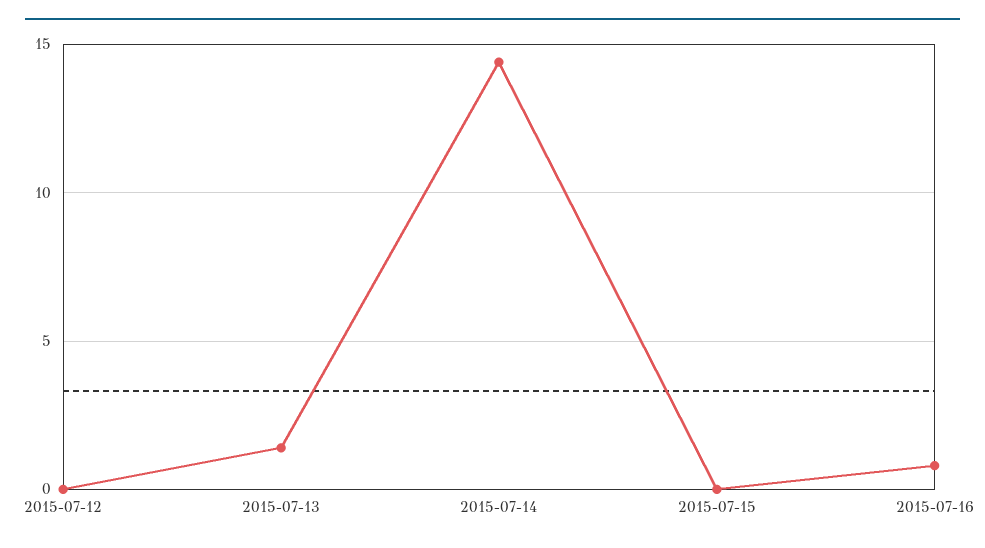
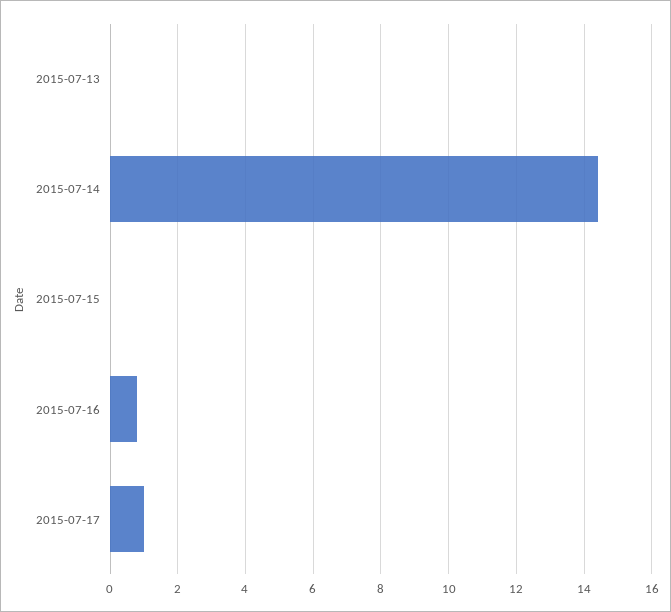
2015-07-12: 0 -> none
2015-07-13: 1.5 -> 0
2015-07-17: none -> 1

